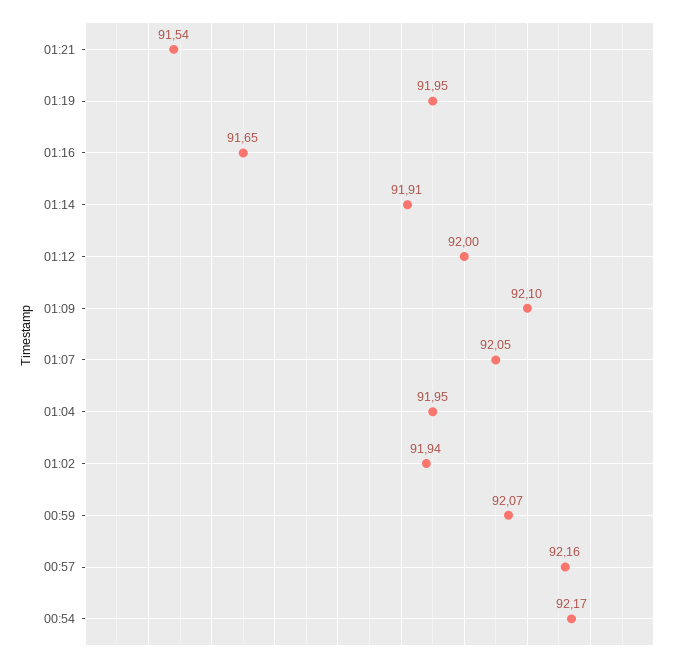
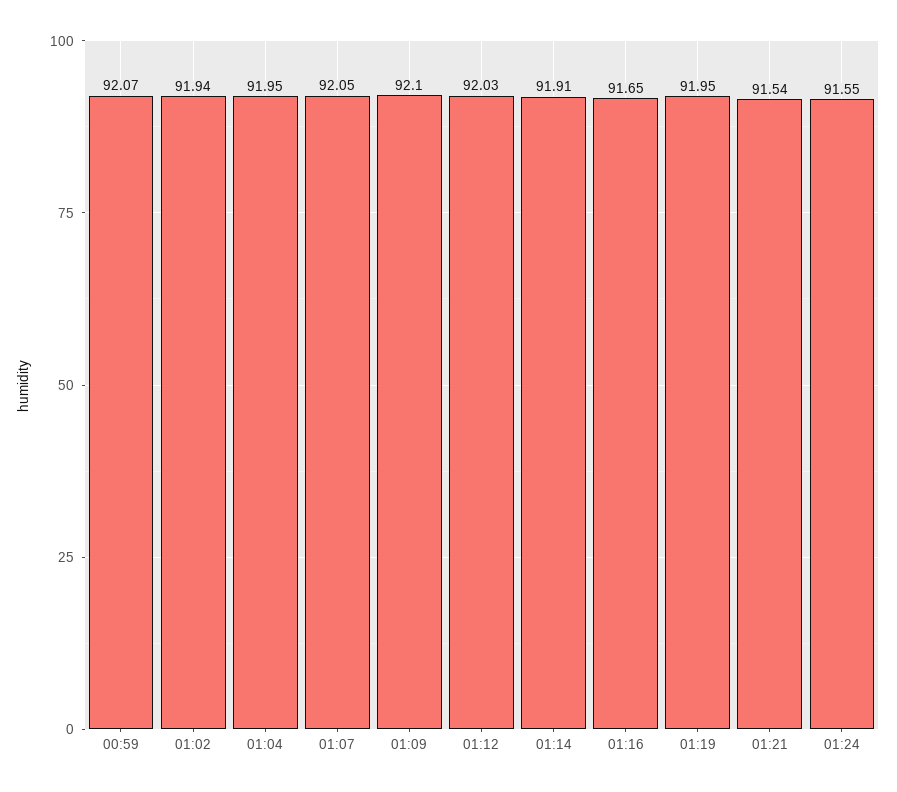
01:12: 92 -> 92.03
00:57: 92.16 -> none
00:54: 92.17 -> none
01:24: none -> 91.55

